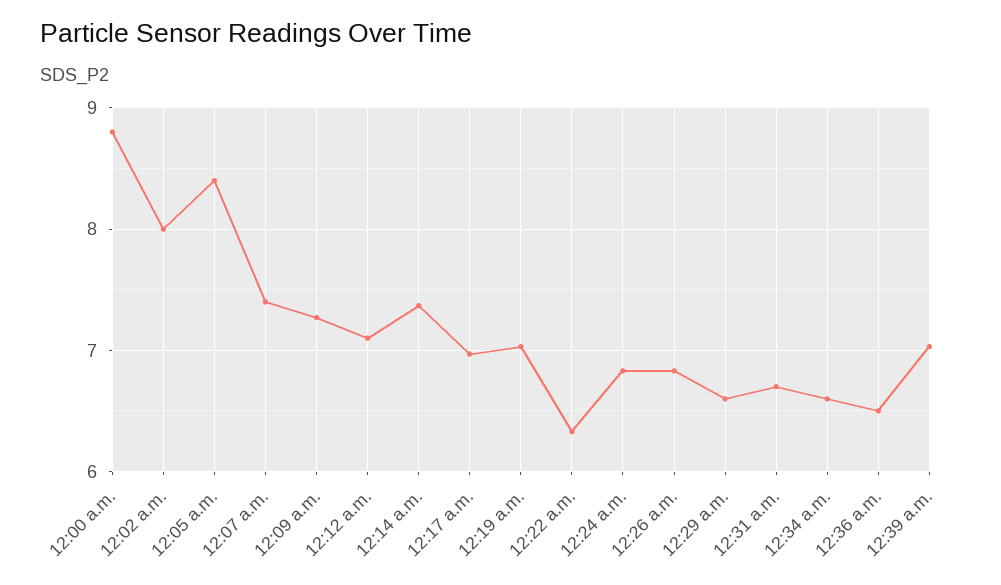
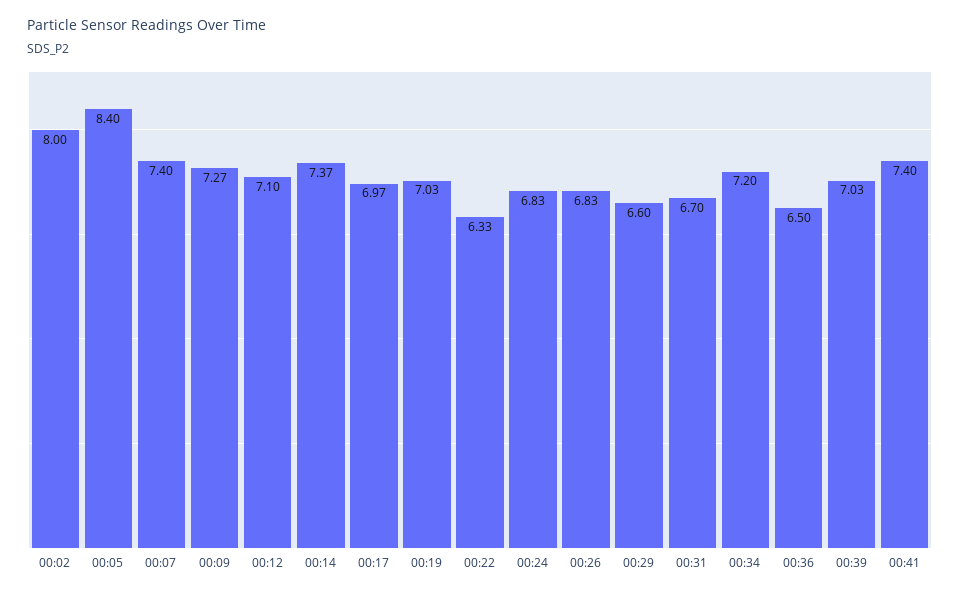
12:00 a.m.: 8.8 -> none
12:34 a.m.: 6.6 -> 7.2
00:41: none -> 7.4

